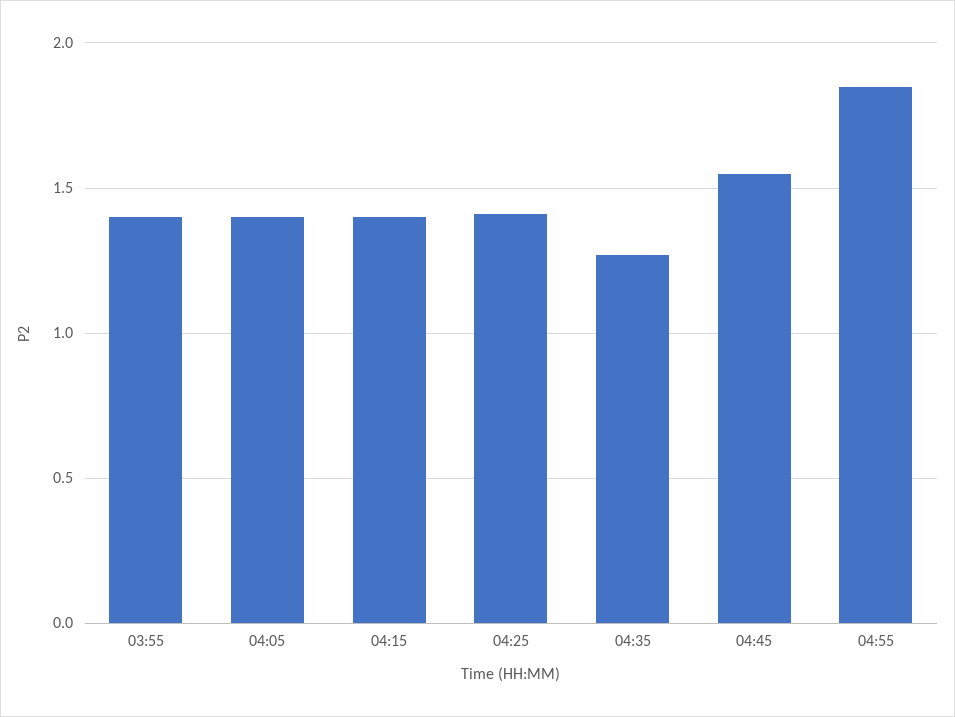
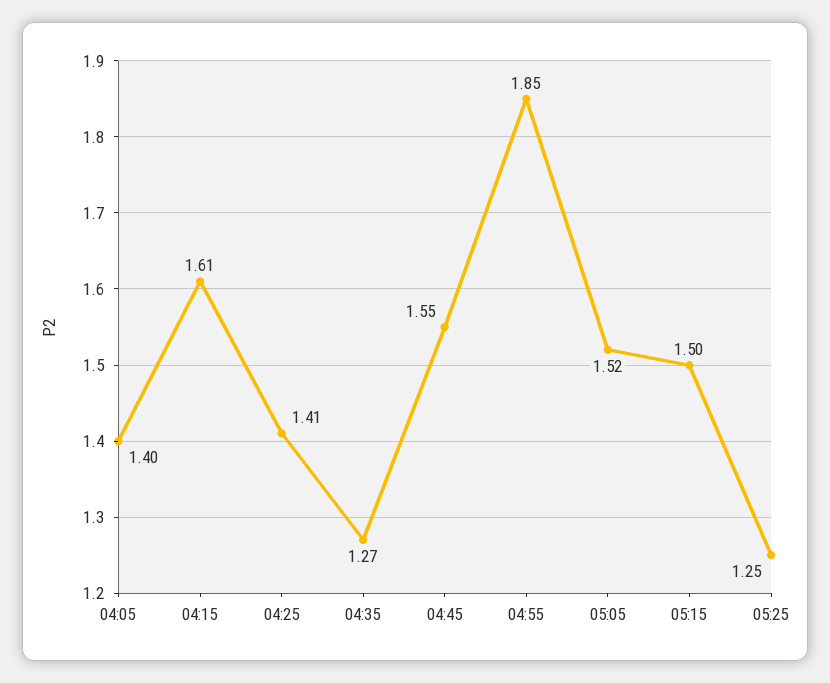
03:55: 1.4 -> none
04:15: 1.4 -> 1.61
05:05: none -> 1.52
05:15: none -> 1.5
05:25: none -> 1.25

